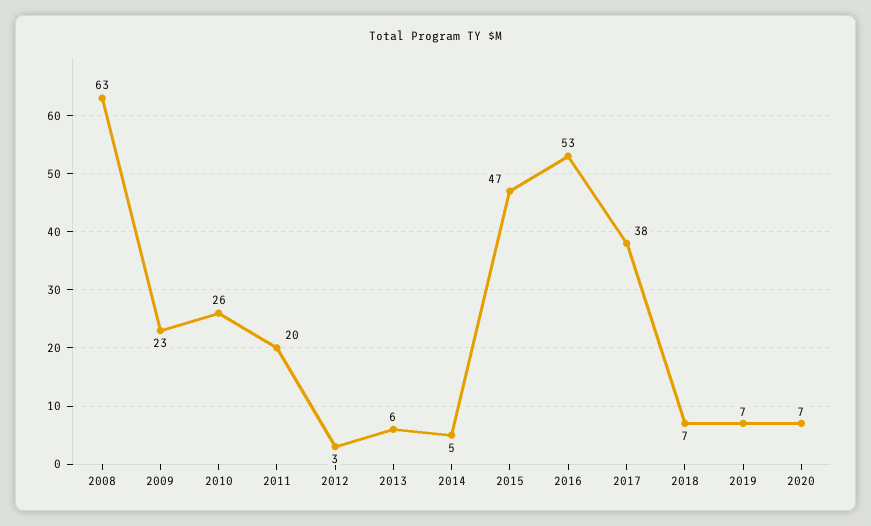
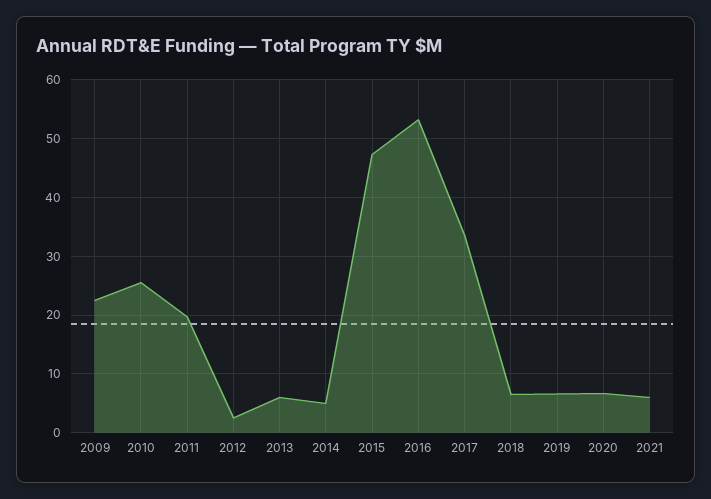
2008: 63 -> none
2017: 38 -> 34
2021: none -> 6

